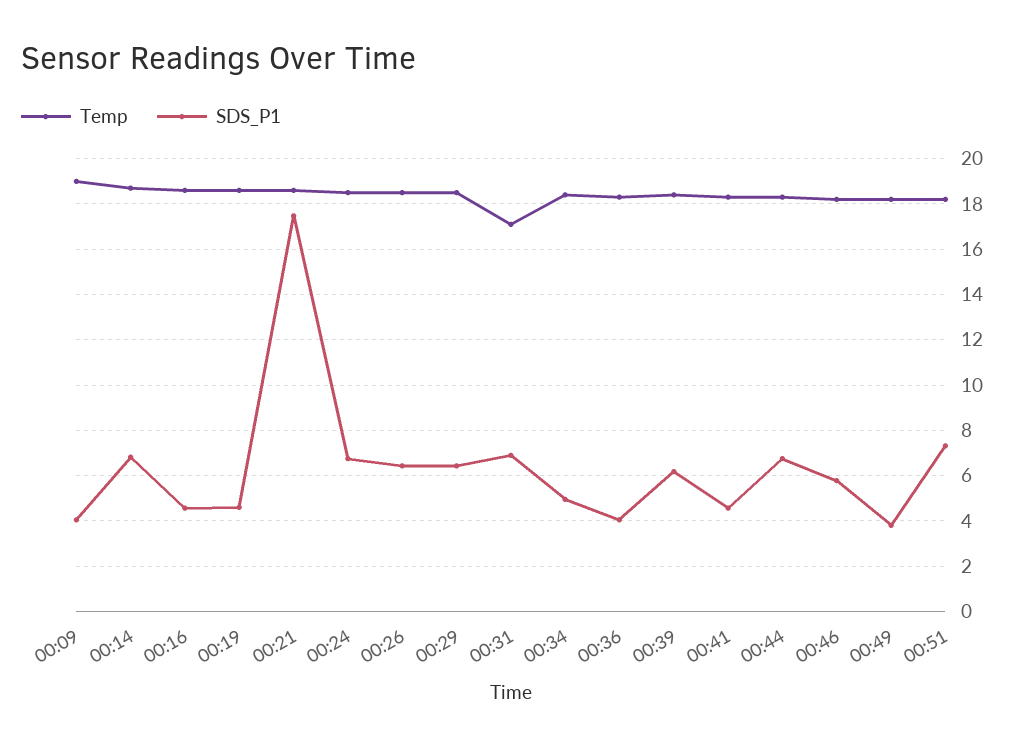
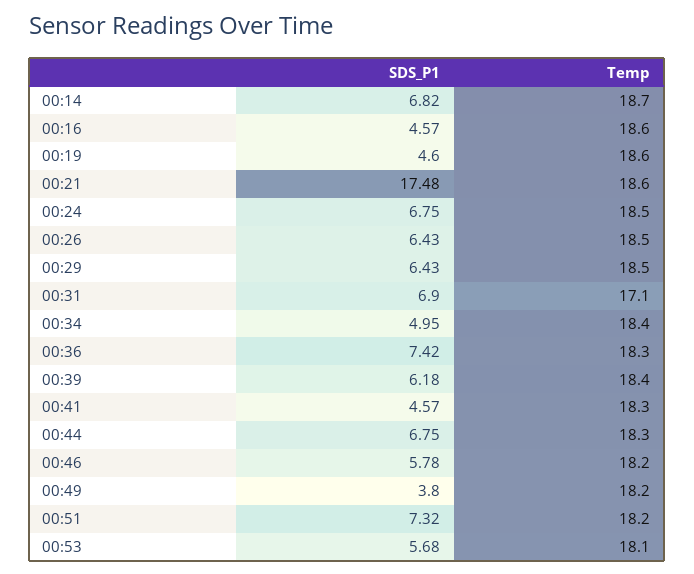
Temp, 00:09: 19 -> none
SDS_P1, 00:09: 4 -> none
SDS_P1, 00:36: 4 -> 7.42
SDS_P1, 00:53: none -> 5.68
Temp, 00:53: none -> 18.1

